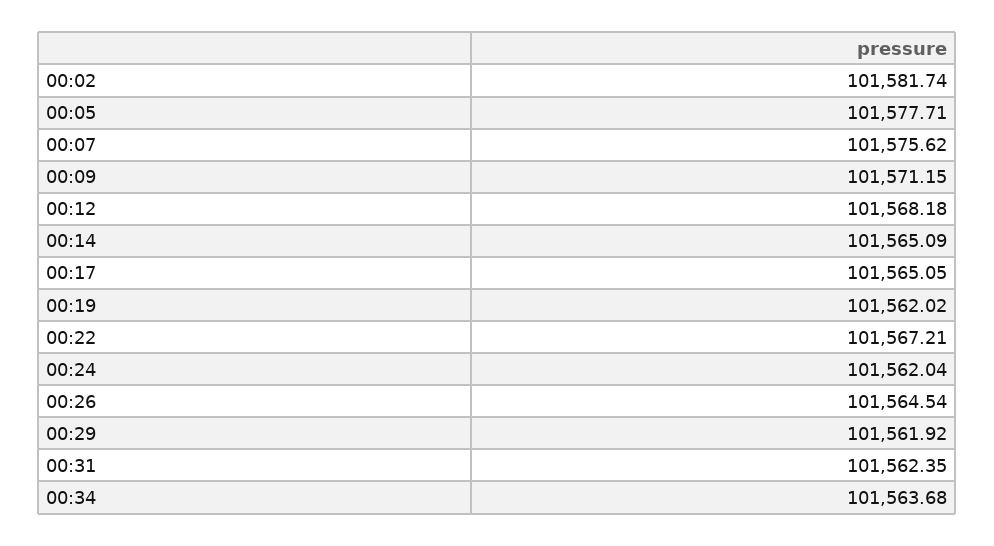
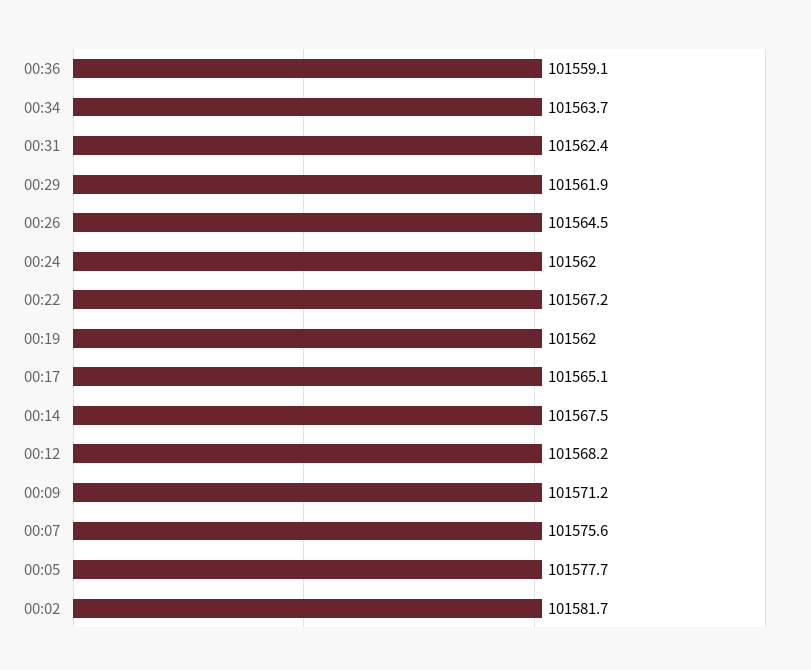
00:14: 101565.09 -> 101567.5
00:36: none -> 101559.1

